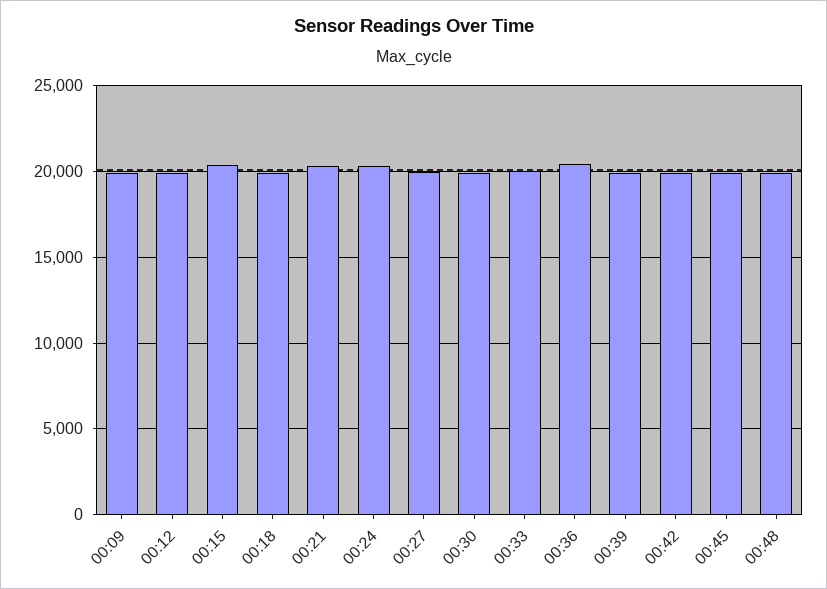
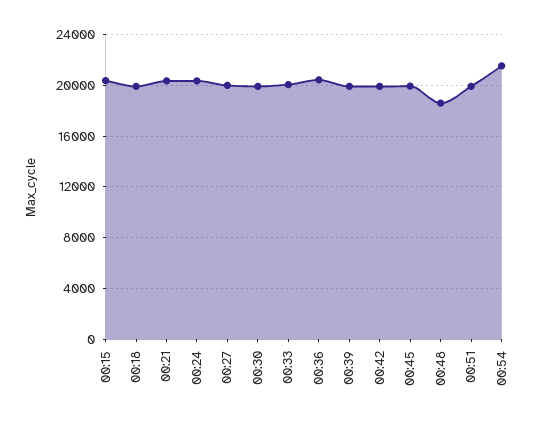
00:09: 20000 -> none
00:12: 20000 -> none
00:48: 20000 -> 18500
00:51: none -> 20000
00:54: none -> 21500

